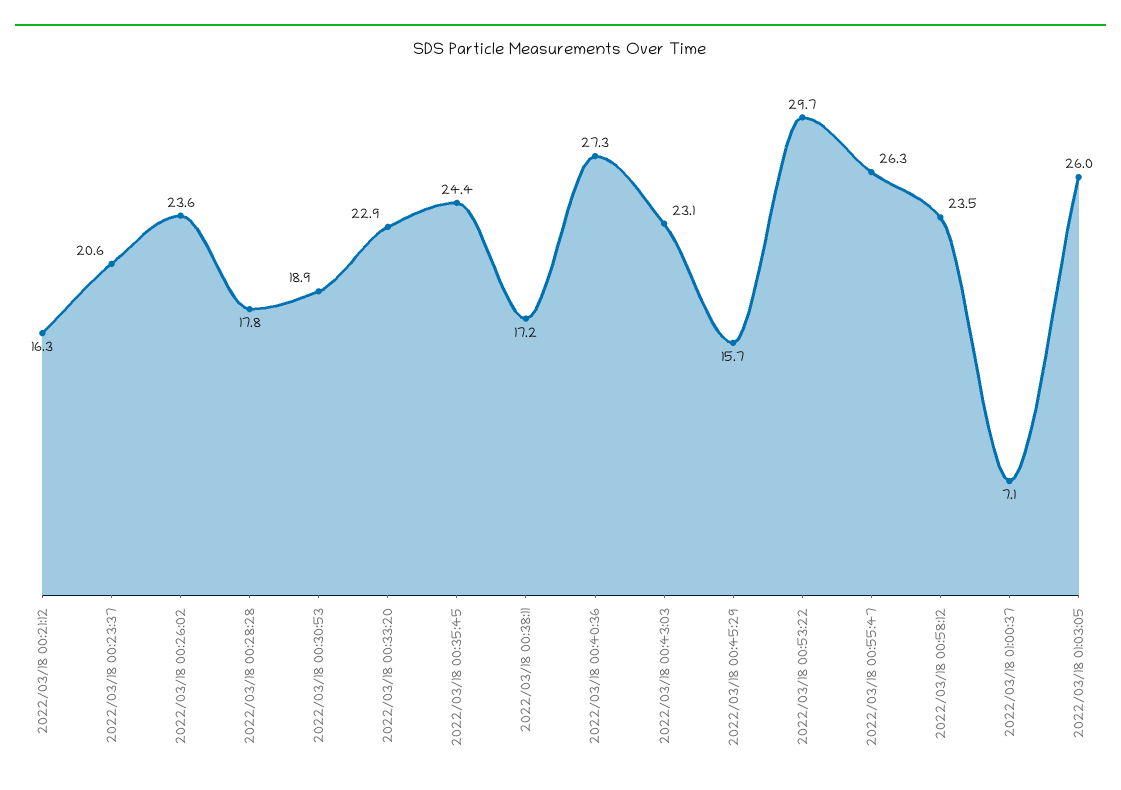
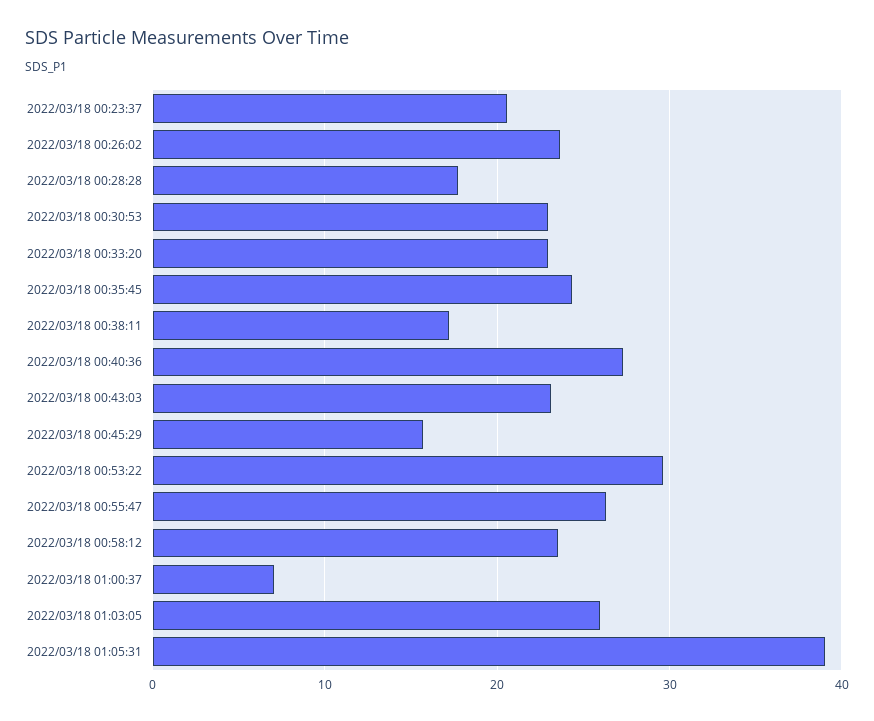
2022/03/18 00:21:12: 16.3 -> none
2022/03/18 00:30:53: 18.9 -> 23
2022/03/18 01:05:31: none -> 39

